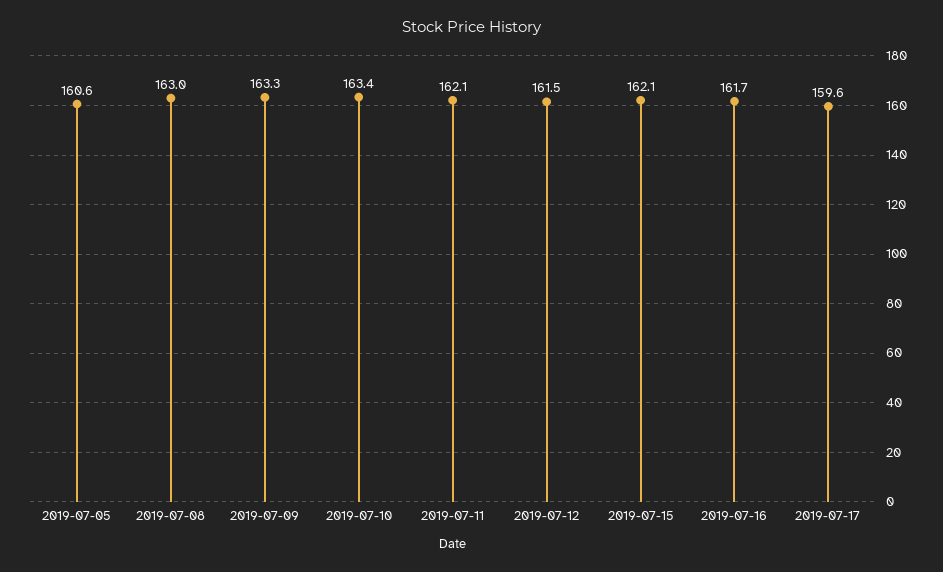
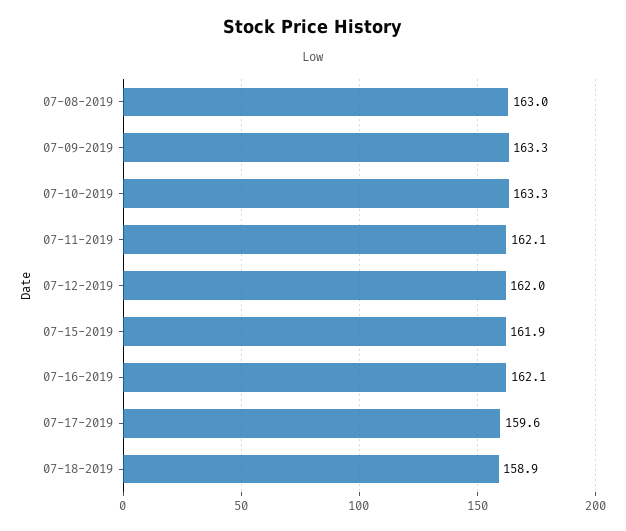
2019-07-05: 160.6 -> none
2019-07-10: 163.4 -> 163.3
2019-07-12: 161.5 -> 162
2019-07-15: 162.1 -> 161.9
2019-07-16: 161.7 -> 162.1
07-18-2019: none -> 158.9

